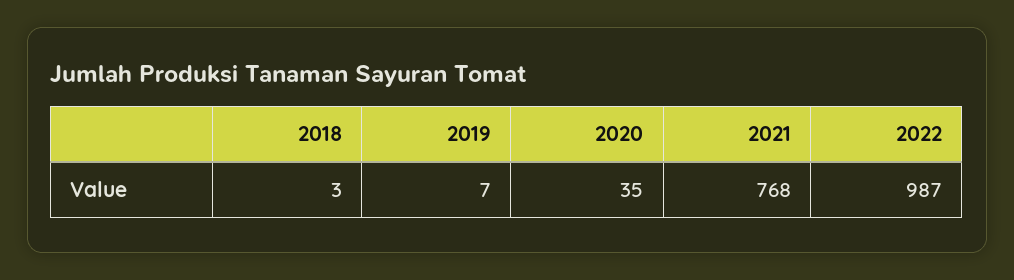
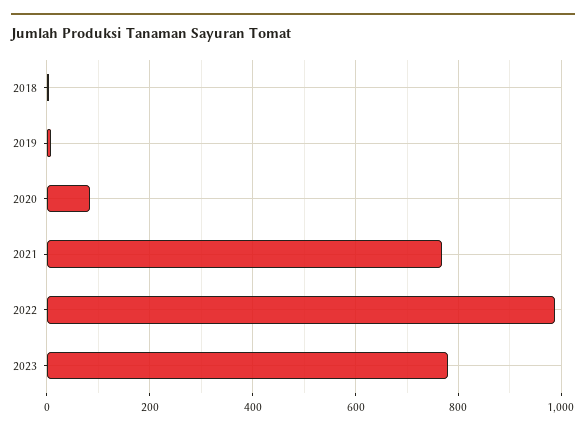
2020: 35 -> 80
2023: none -> 780

